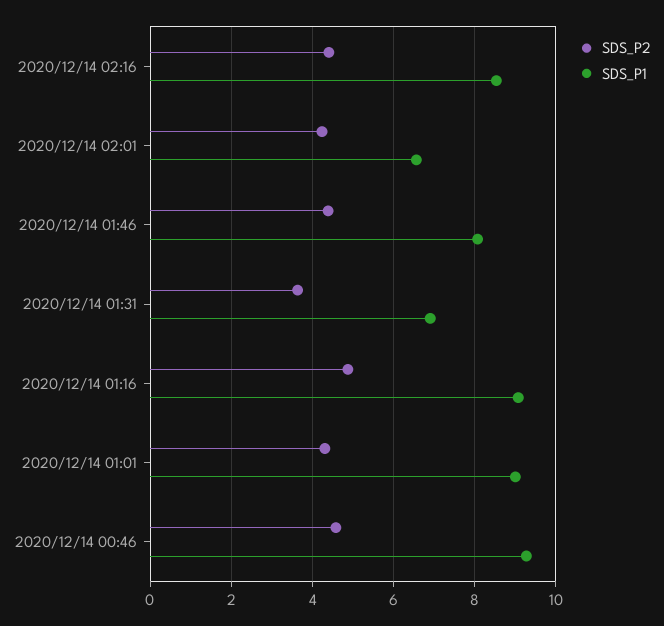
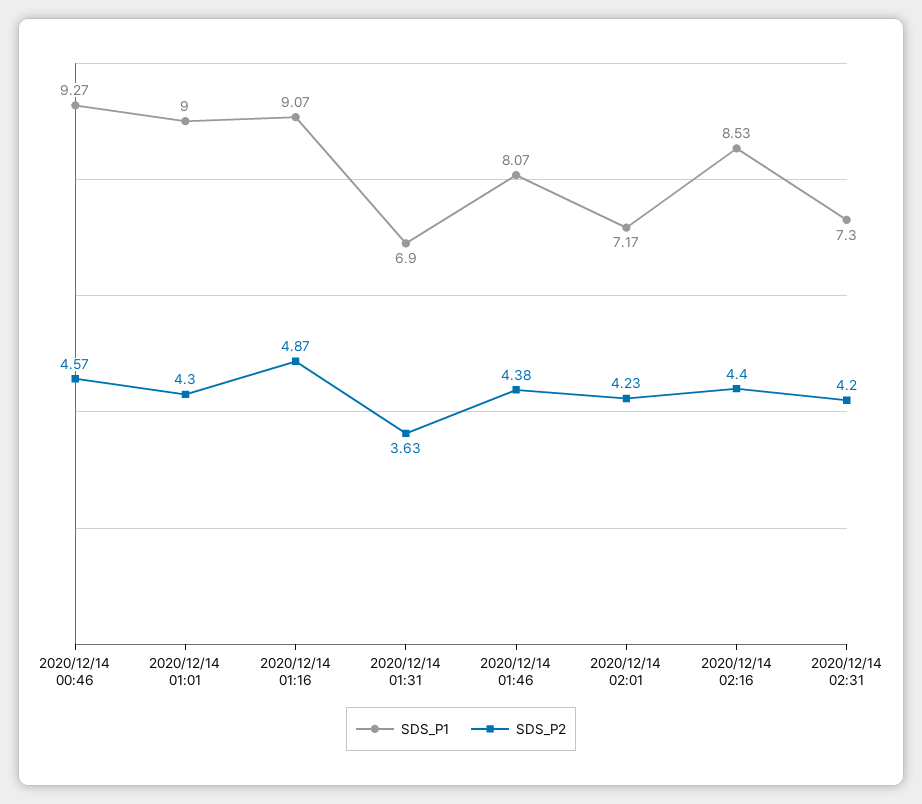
SDS_P1, 2020/12/14 02:01: 6.6 -> 7.17
SDS_P1, 2020/12/14 02:31: none -> 7.3
SDS_P2, 2020/12/14 02:31: none -> 4.2

